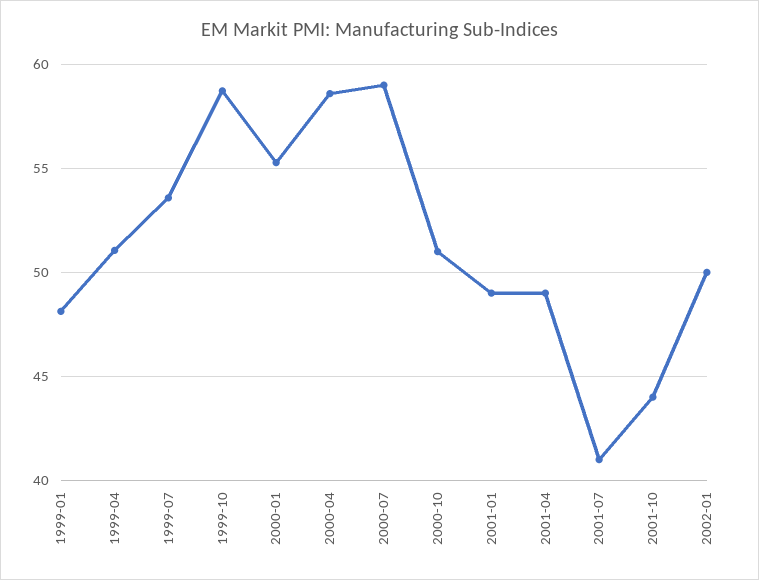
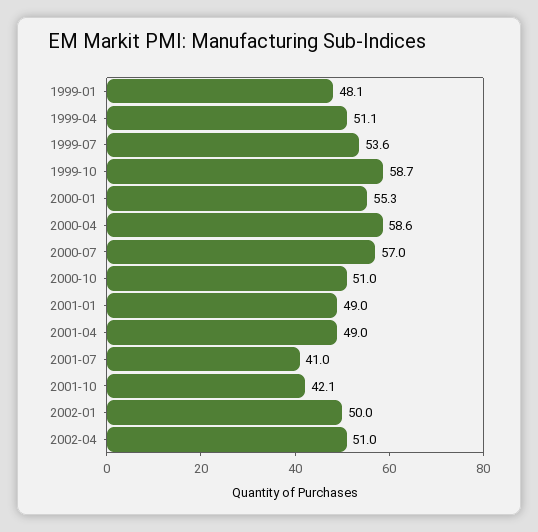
2000-07: 59 -> 57
2001-10: 44 -> 42.1
2002-04: none -> 51

